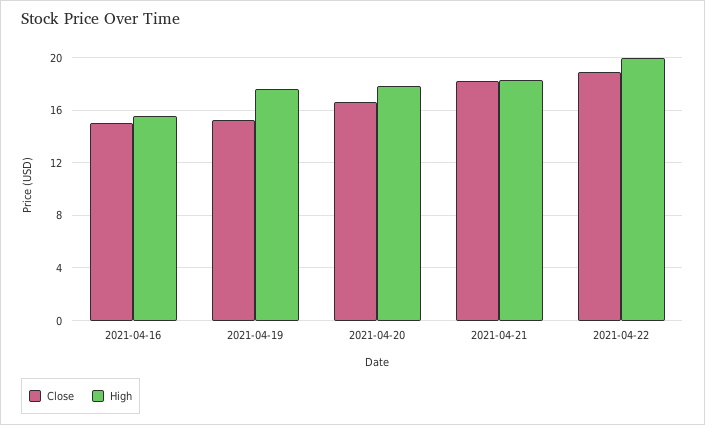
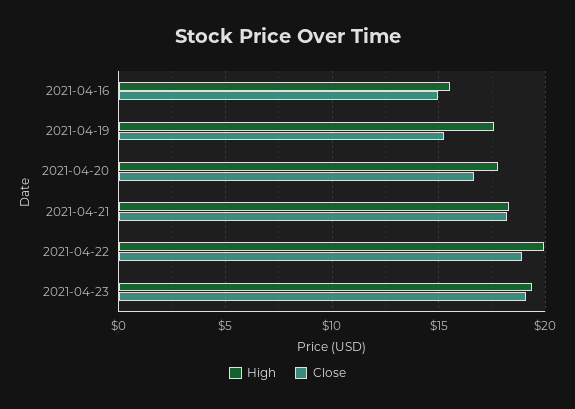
High, 2021-04-23: none -> 19.5
Close, 2021-04-23: none -> 19

